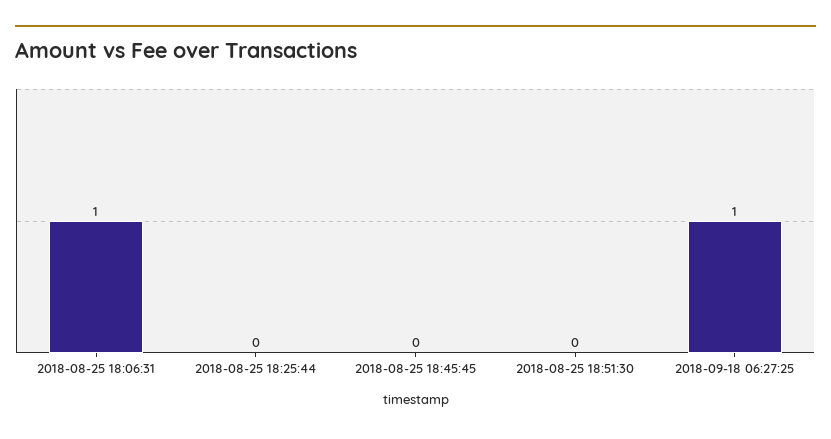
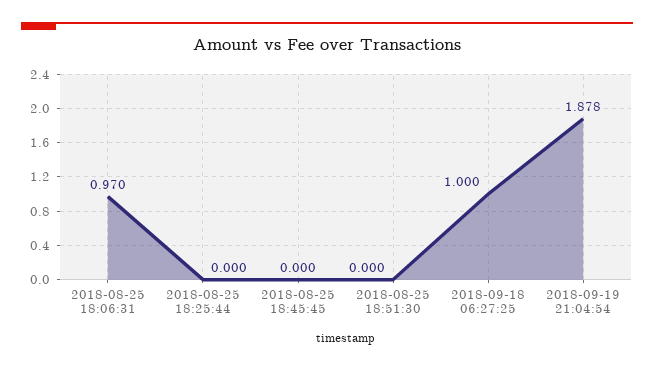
2018-08-25 18:06:31: 1 -> 0.97
2018-09-19 21:04:54: none -> 1.878

